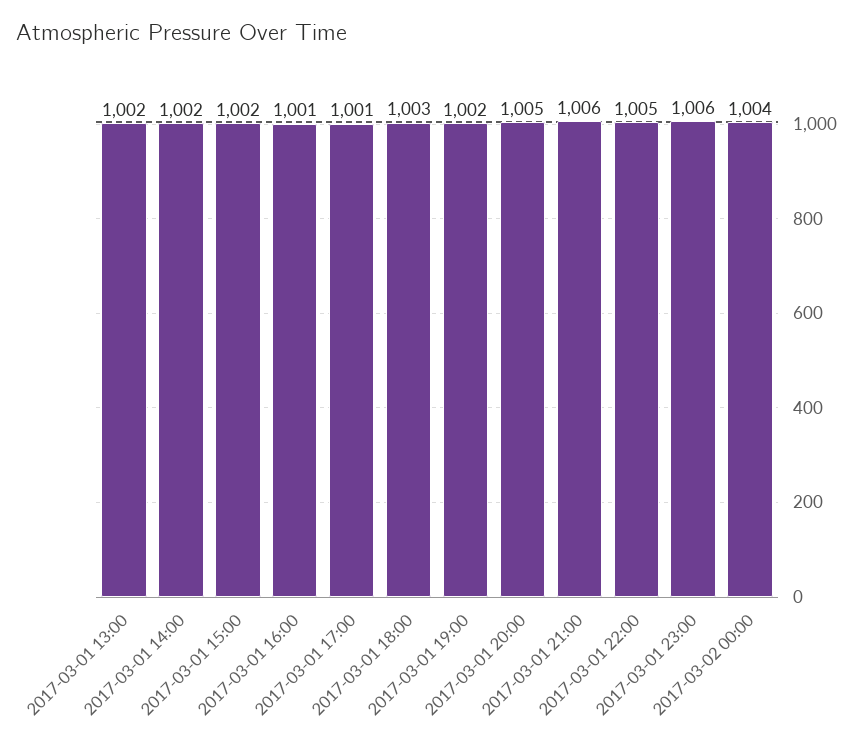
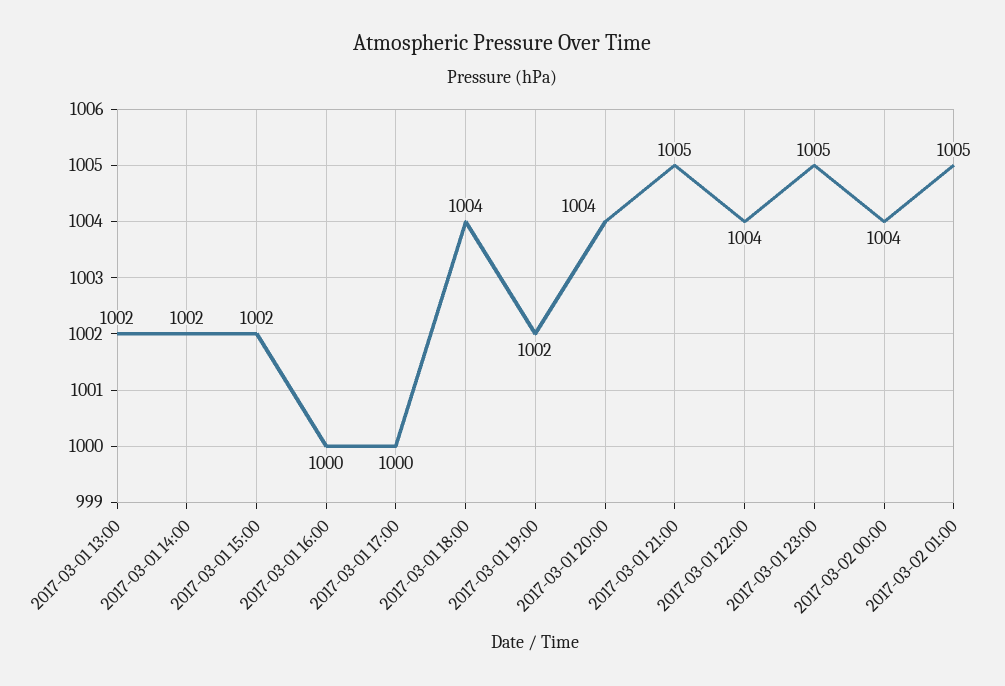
2017-03-01 16:00: 1001 -> 1000
2017-03-01 17:00: 1001 -> 1000
2017-03-01 18:00: 1003 -> 1004
2017-03-01 20:00: 1005 -> 1004
2017-03-01 21:00: 1006 -> 1005
2017-03-01 22:00: 1005 -> 1004
2017-03-01 23:00: 1006 -> 1005
2017-03-02 01:00: none -> 1005

